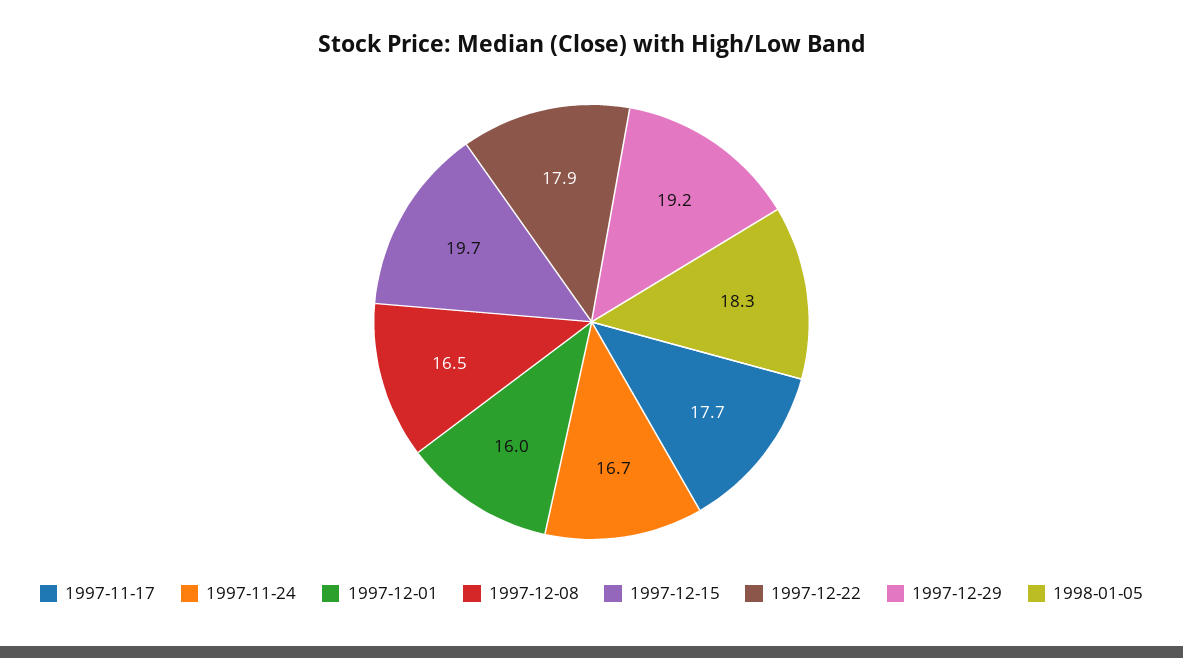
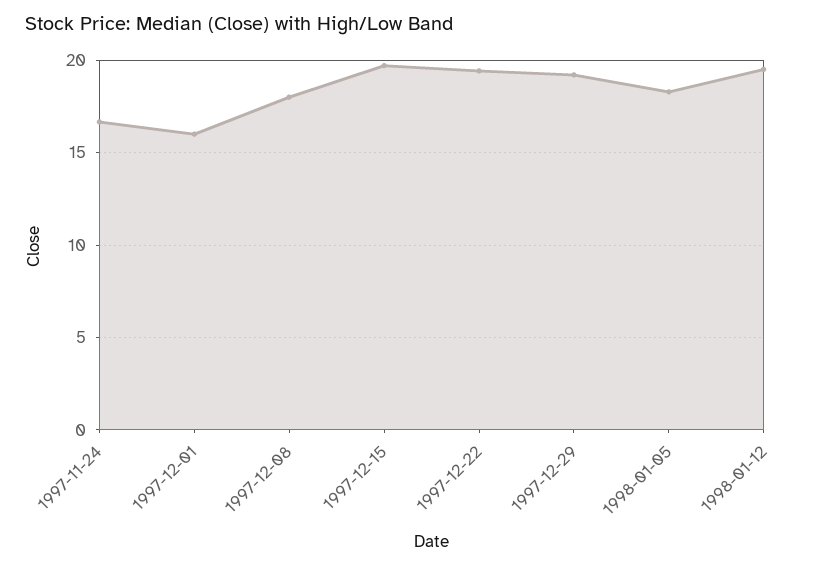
1997-11-17: 17.7 -> none
1997-12-08: 16.5 -> 18
1997-12-22: 17.9 -> 19.5
1998-01-12: none -> 19.5

